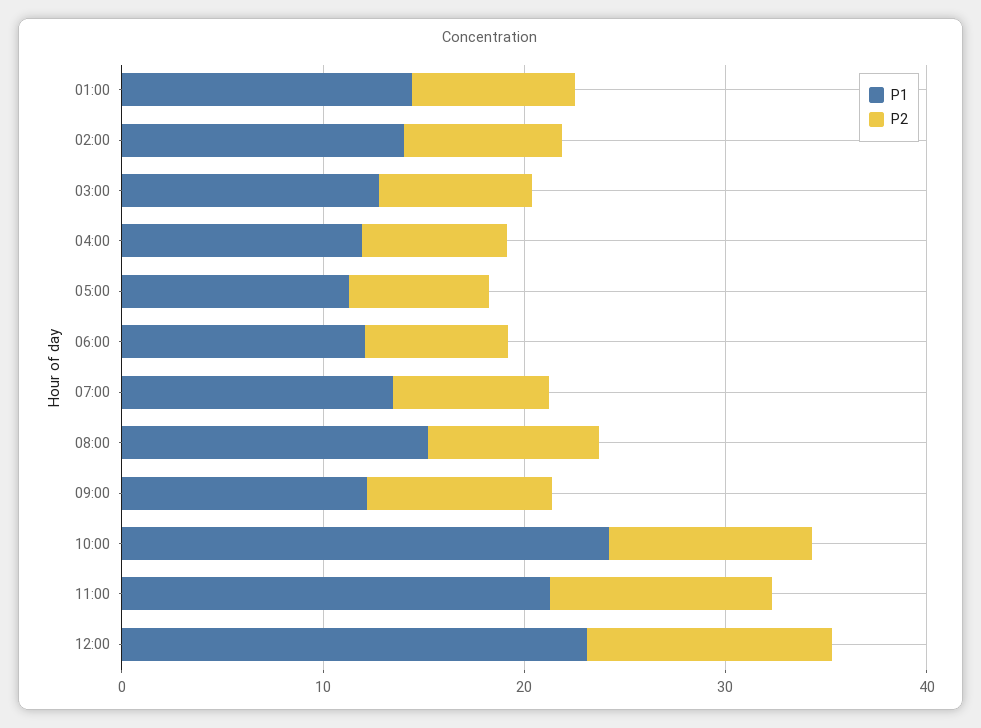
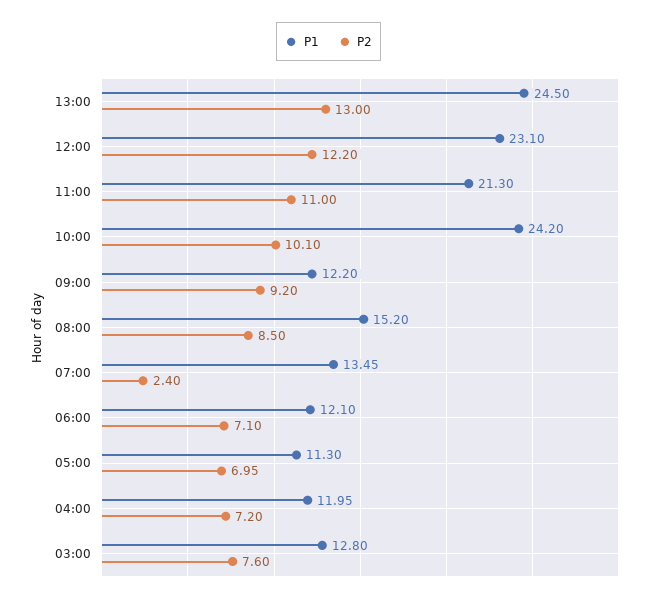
P1, 01:00: 14 -> none
P2, 01:00: 8 -> none
P1, 02:00: 14 -> none
P2, 02:00: 8 -> none
P2, 07:00: 8 -> 2.4
P1, 13:00: none -> 24.5
P2, 13:00: none -> 13

